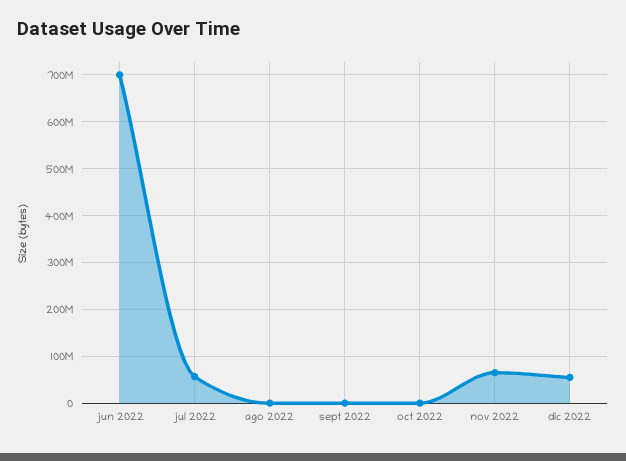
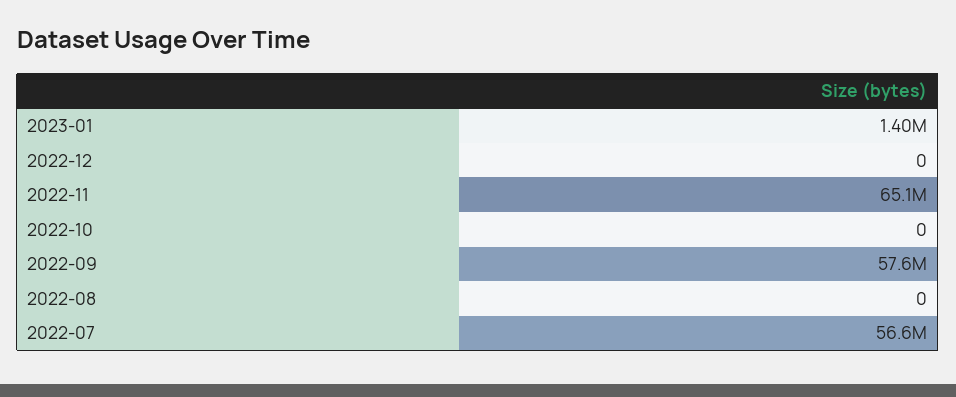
jun 2022: 700000000 -> none
sept 2022: 0 -> 57600000
dic 2022: 60000000 -> 0
2023-01: none -> 1400000

